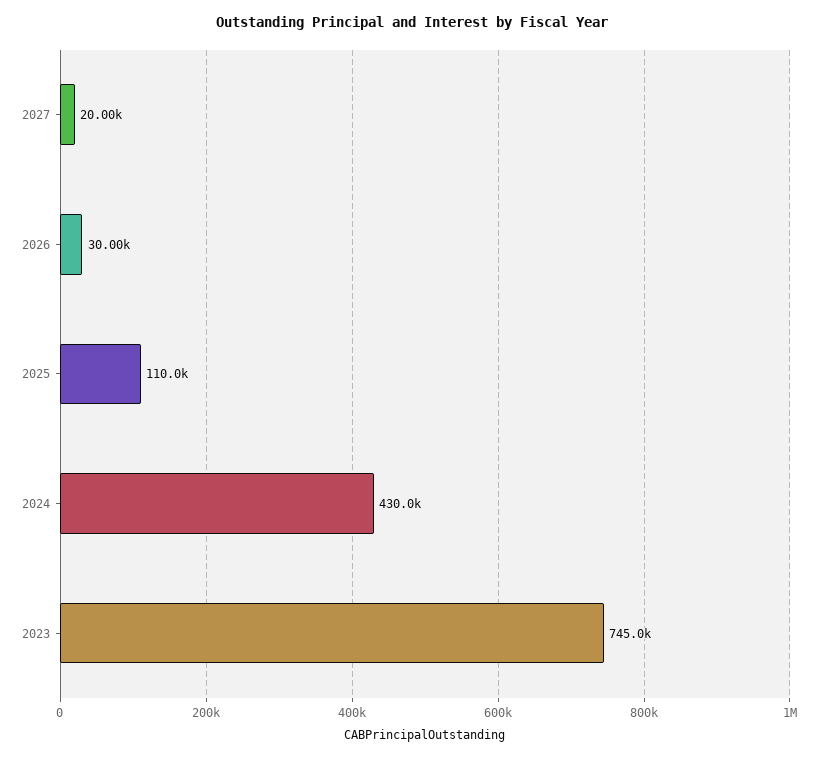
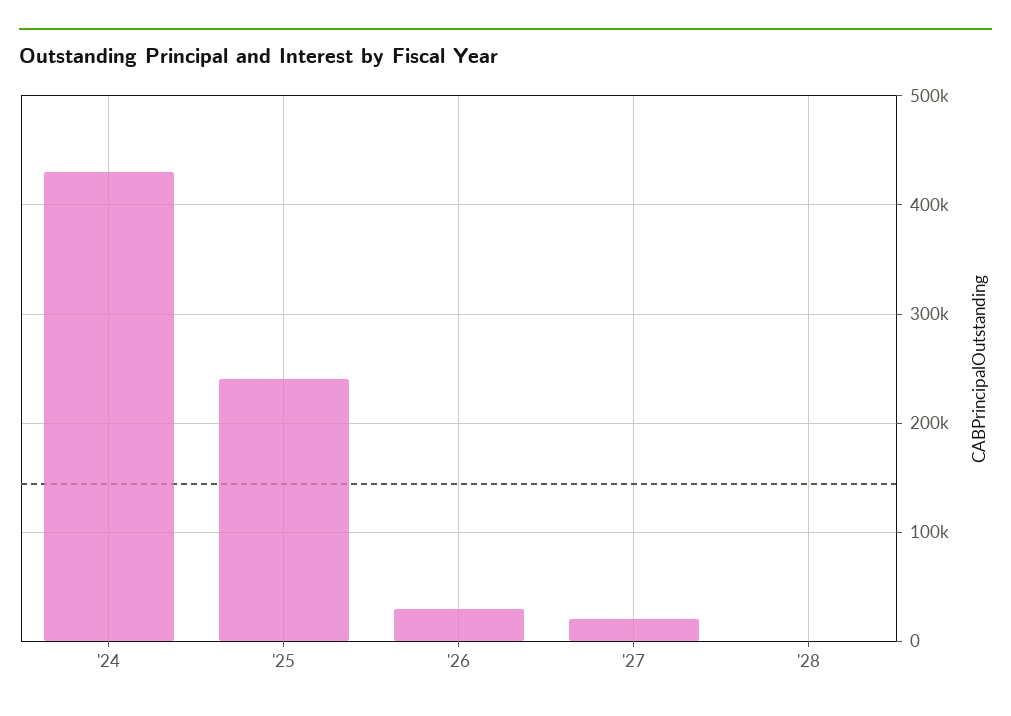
2025: 110000 -> 240000
2023: 745000 -> none
'28: none -> 0

